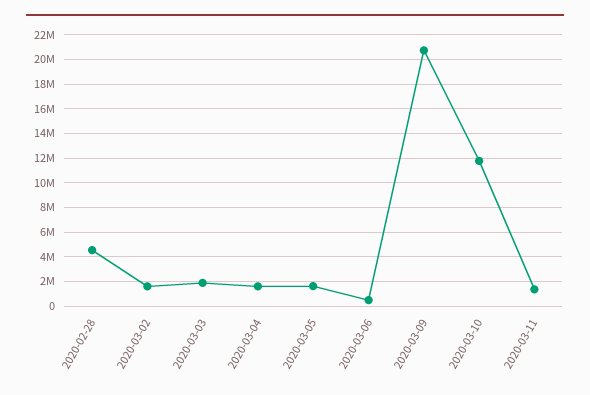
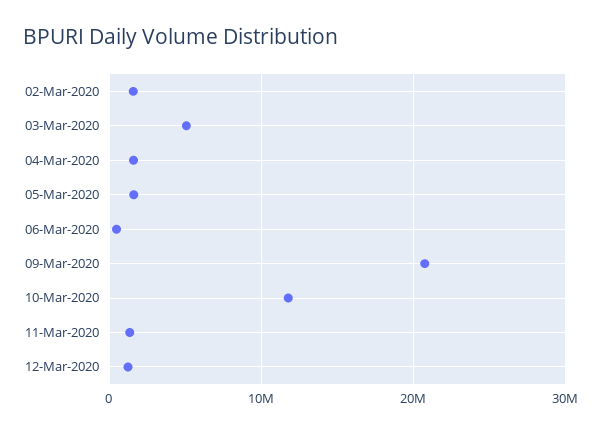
2020-02-28: 4500000 -> none
2020-03-03: 2000000 -> 5000000
12-Mar-2020: none -> 1000000

